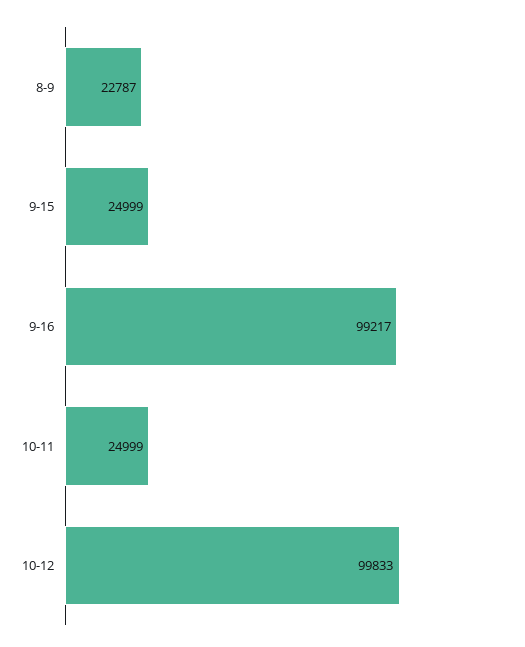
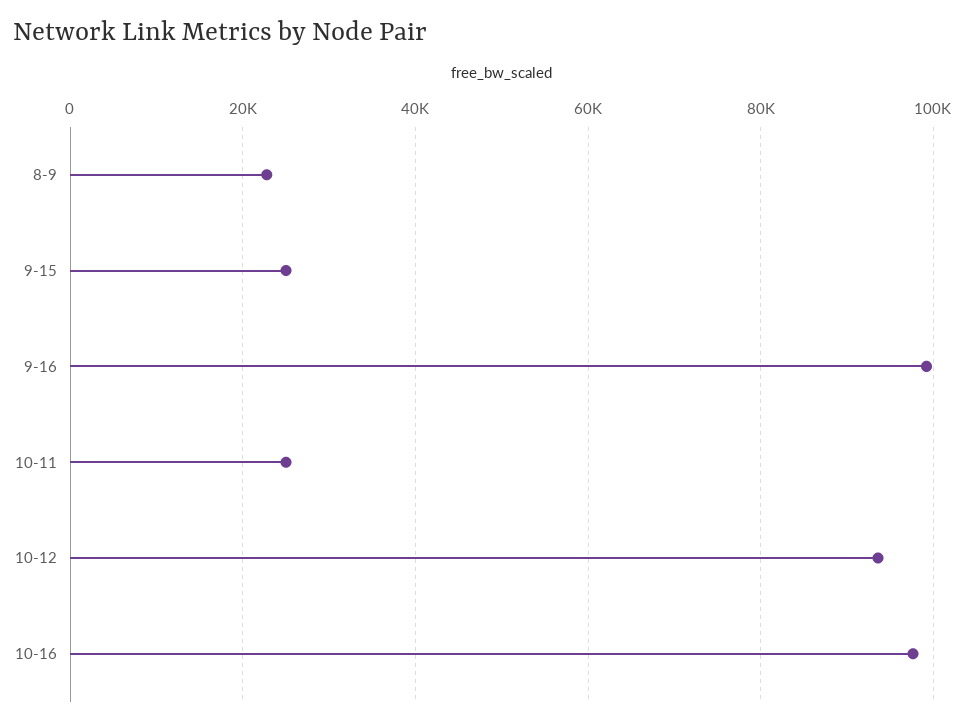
10-12: 99833 -> 94000
10-16: none -> 98000

